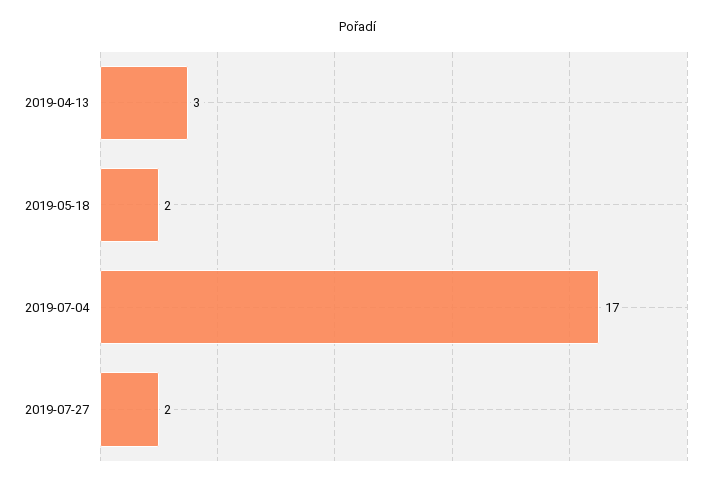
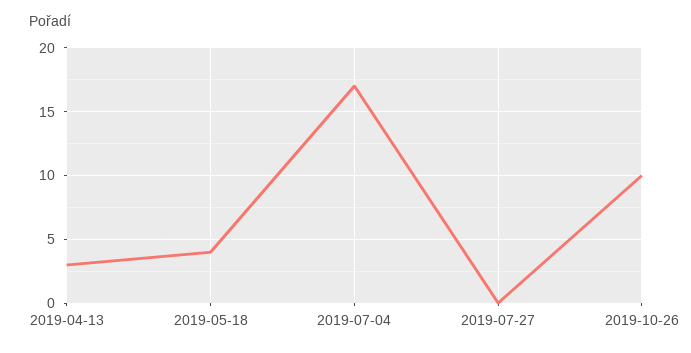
2019-05-18: 2 -> 4
2019-07-27: 2 -> 0
2019-10-26: none -> 10

